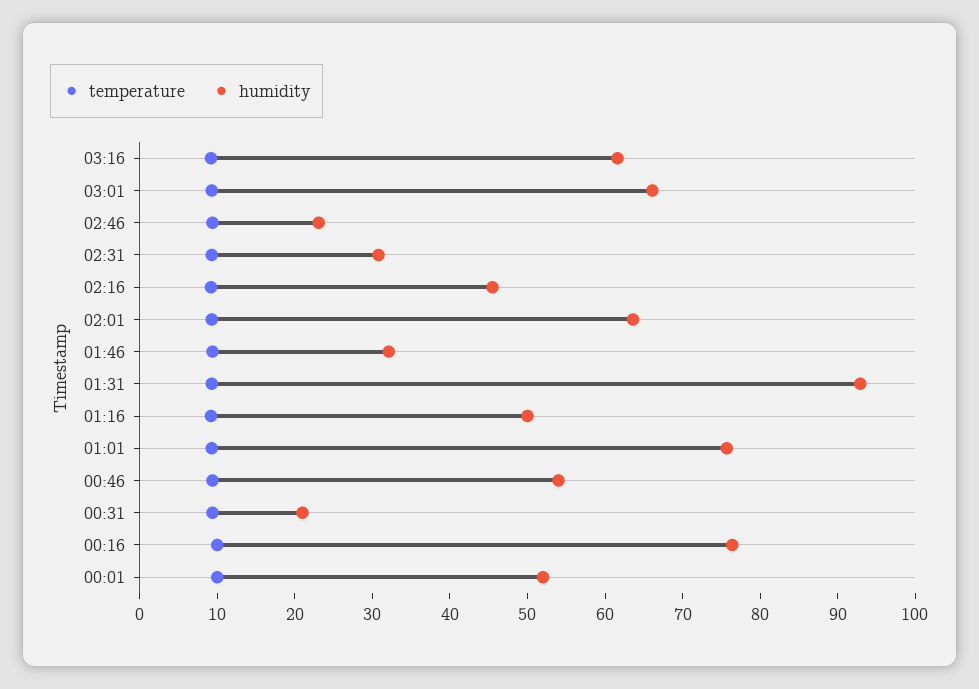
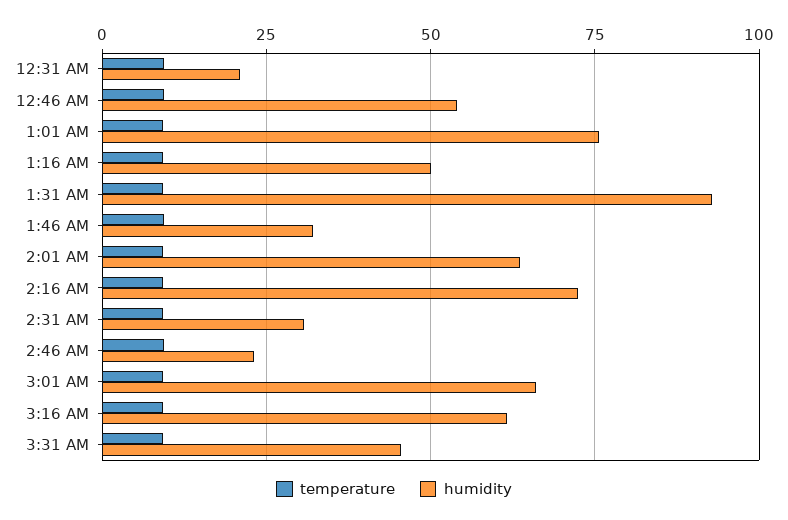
humidity, 02:16: 46 -> 72.5
temperature, 00:16: 10 -> none
humidity, 00:16: 76 -> none
temperature, 00:01: 10 -> none
humidity, 00:01: 52 -> none
temperature, 3:31 AM: none -> 10
humidity, 3:31 AM: none -> 45

